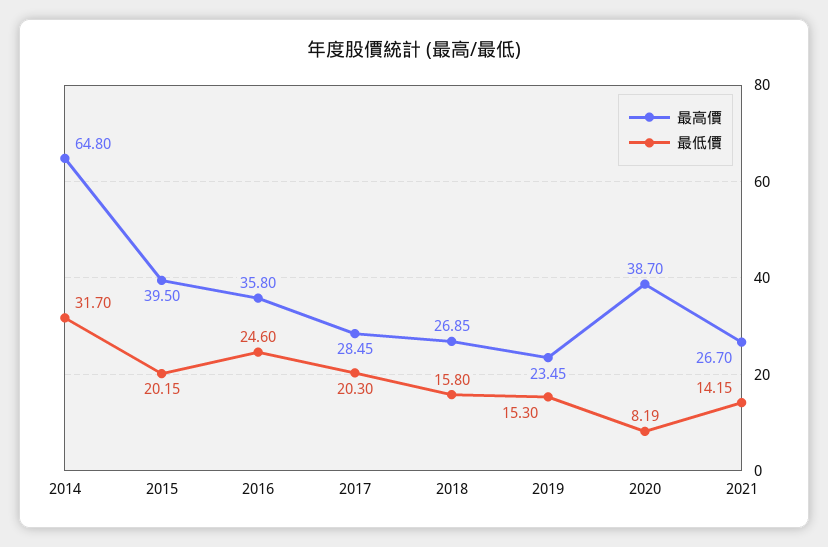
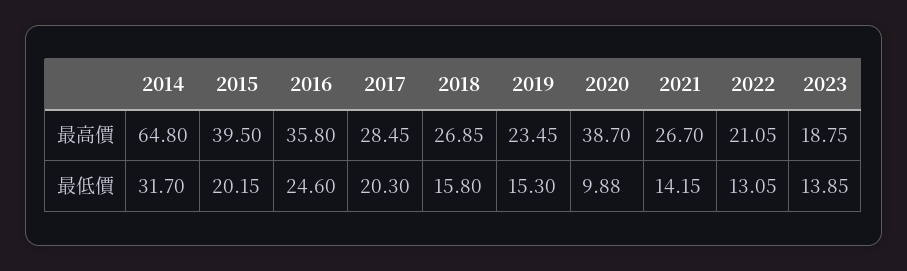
最低價, 2020: 8.19 -> 9.88
最高價, 2022: none -> 21.05
最高價, 2023: none -> 18.75
最低價, 2022: none -> 13.05
最低價, 2023: none -> 13.85

